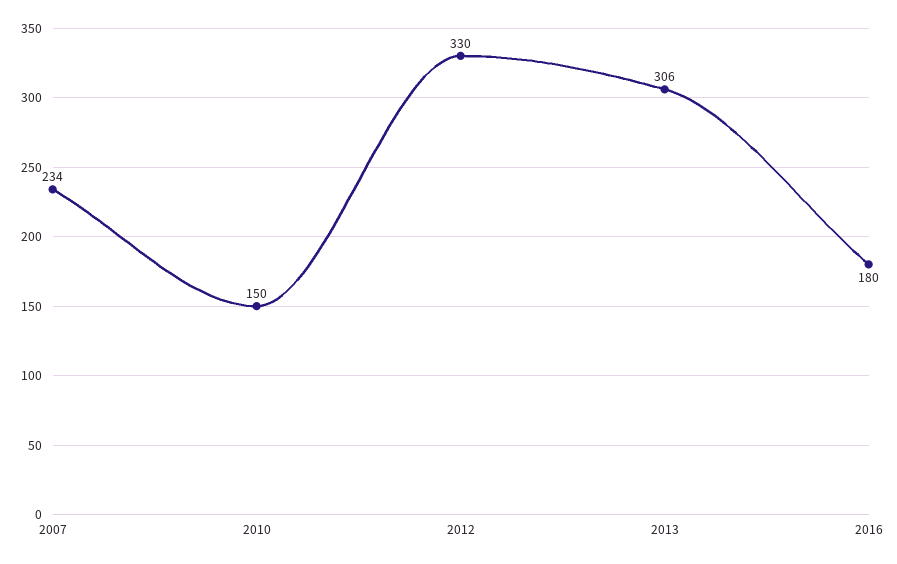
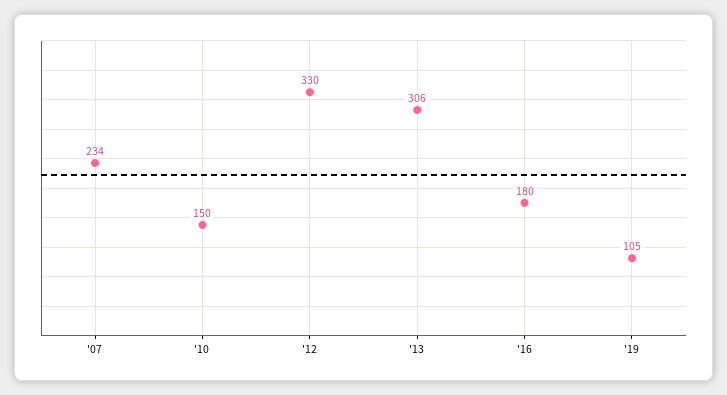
'19: none -> 105

